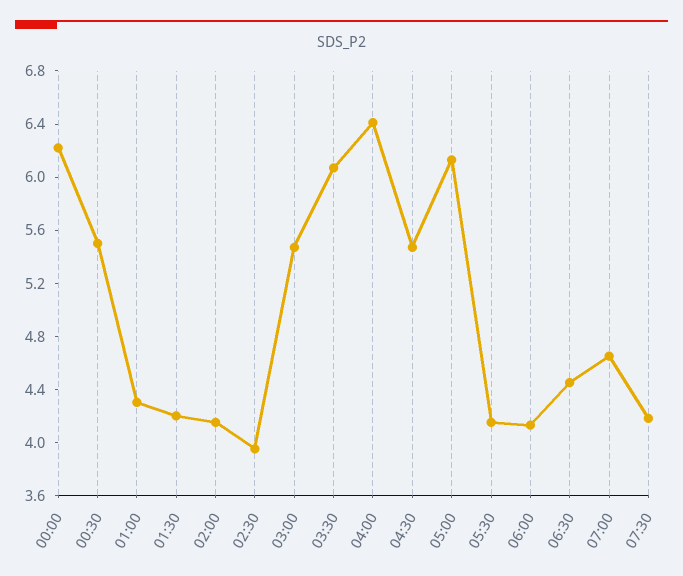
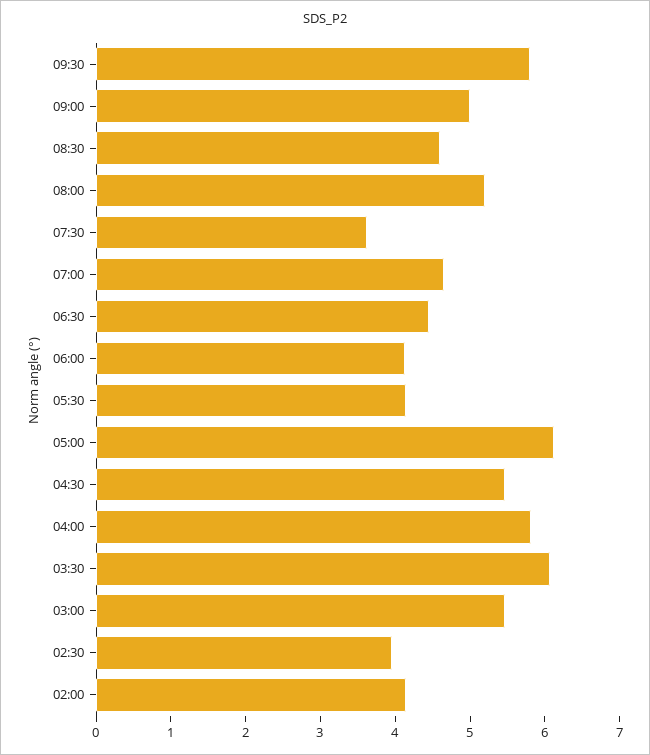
00:00: 6.2 -> none
00:30: 5.5 -> none
01:00: 4.3 -> none
01:30: 4.2 -> none
04:00: 6.4 -> 5.8
07:30: 4.2 -> 3.6
09:30: none -> 5.8
09:00: none -> 5
08:30: none -> 4.6
08:00: none -> 5.2

